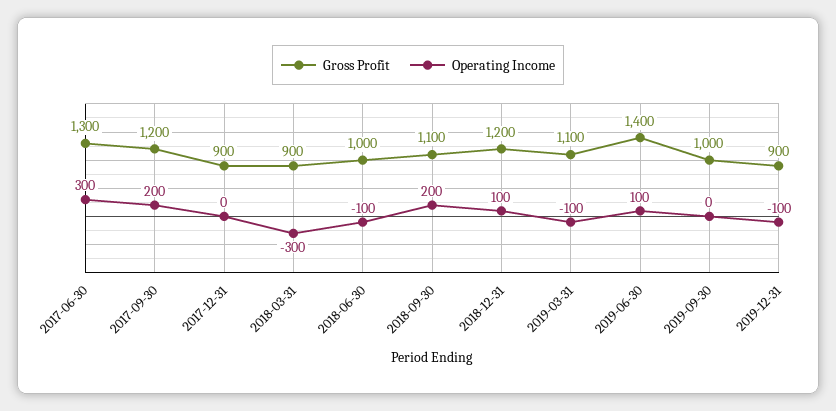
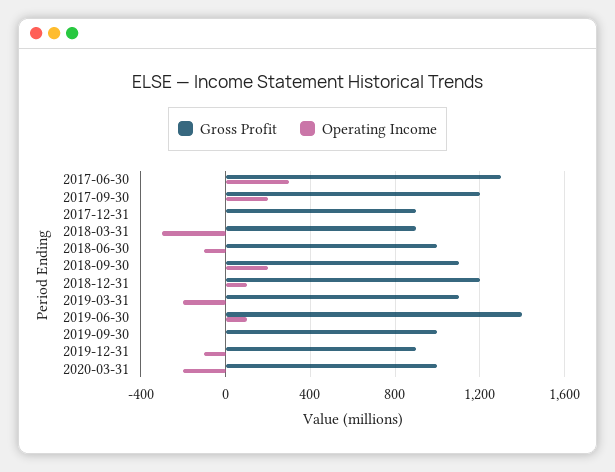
Operating Income, 2019-03-31: -100 -> -200
Gross Profit, 2020-03-31: none -> 1000
Operating Income, 2020-03-31: none -> -200

